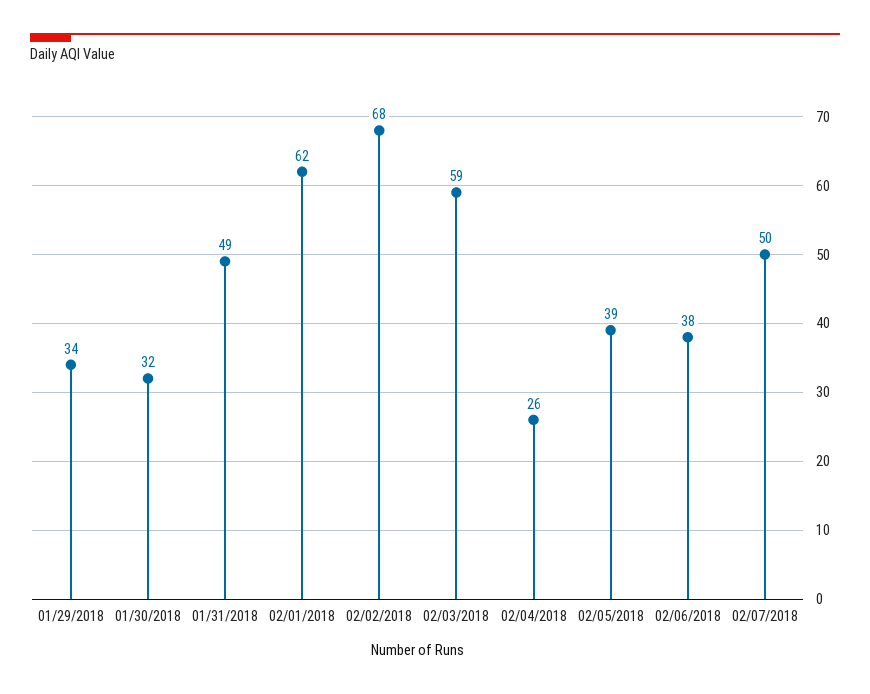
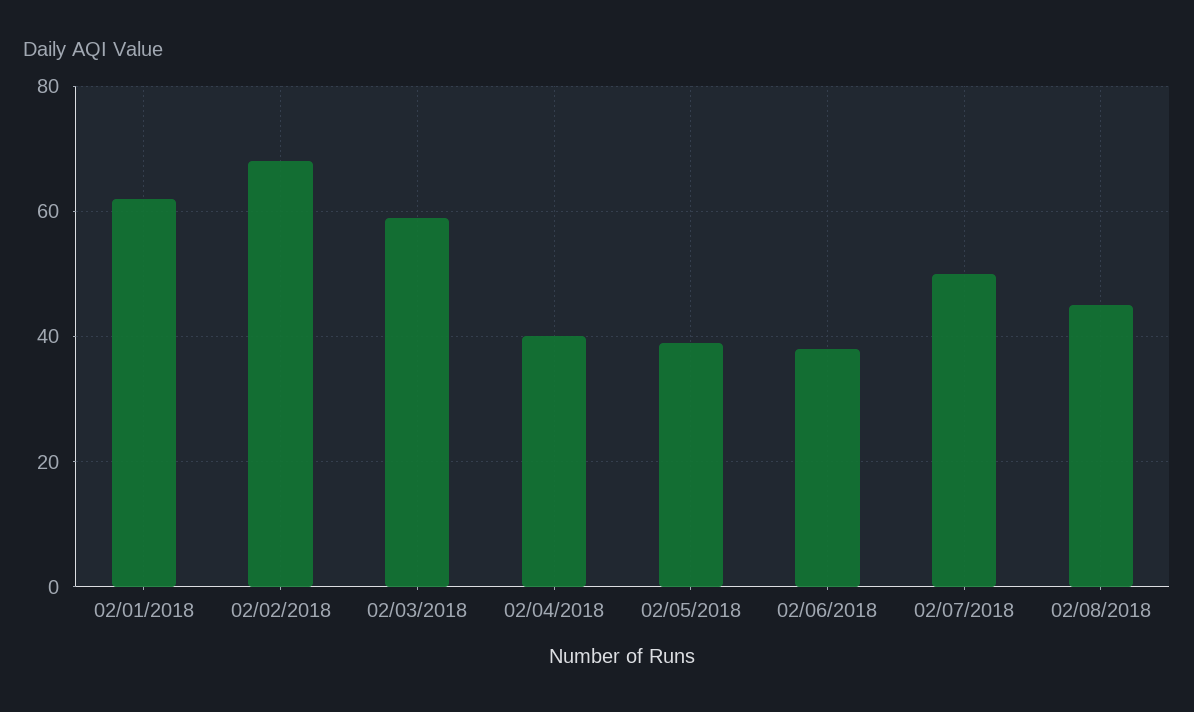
01/29/2018: 34 -> none
01/30/2018: 32 -> none
01/31/2018: 49 -> none
02/04/2018: 26 -> 40
02/08/2018: none -> 45

